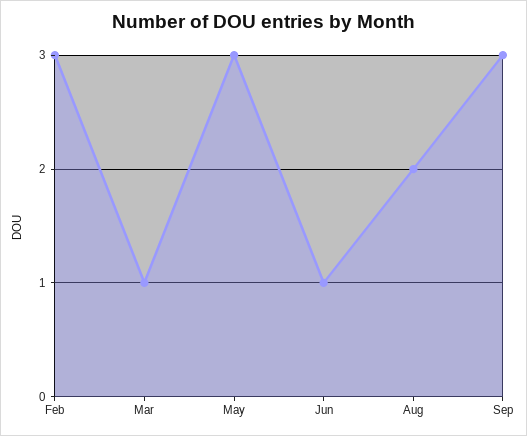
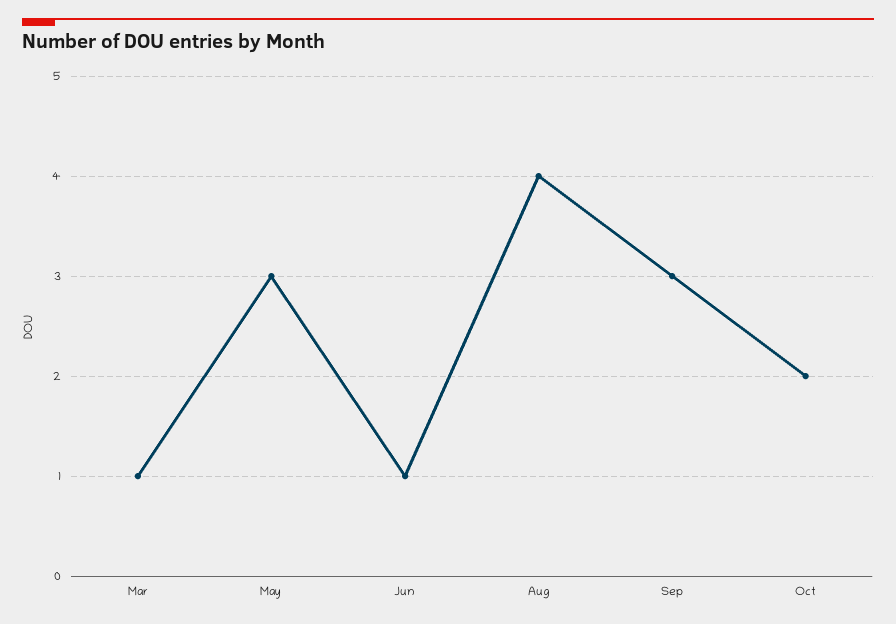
Feb: 3 -> none
Aug: 2 -> 4
Oct: none -> 2

